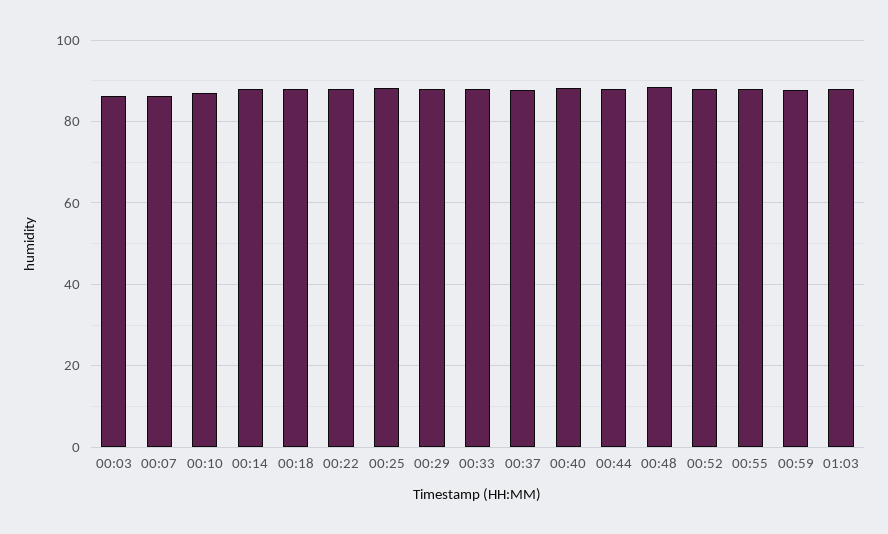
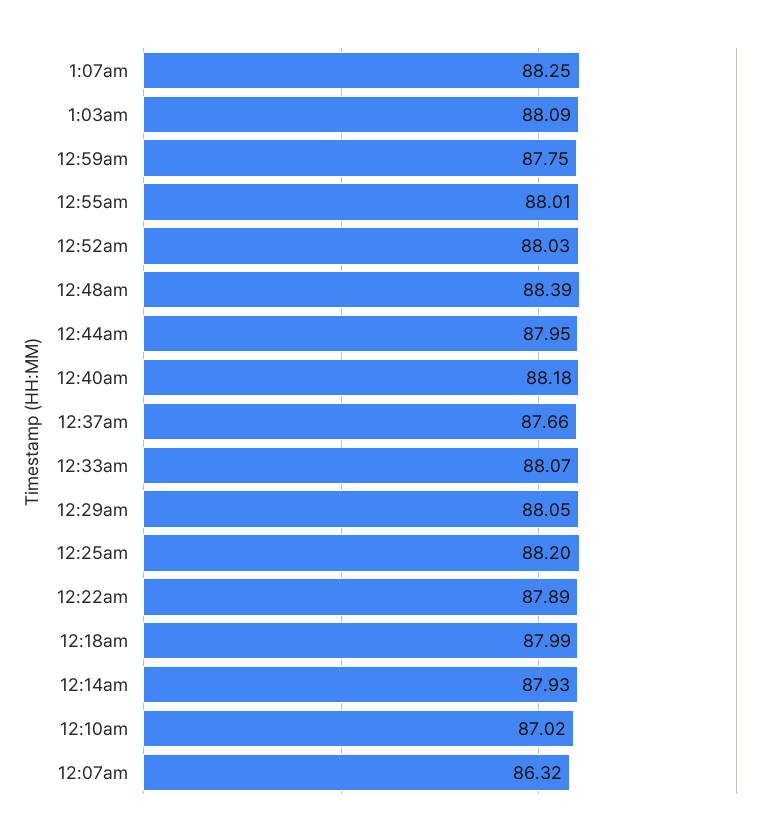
00:03: 86 -> none
1:07am: none -> 88.25

